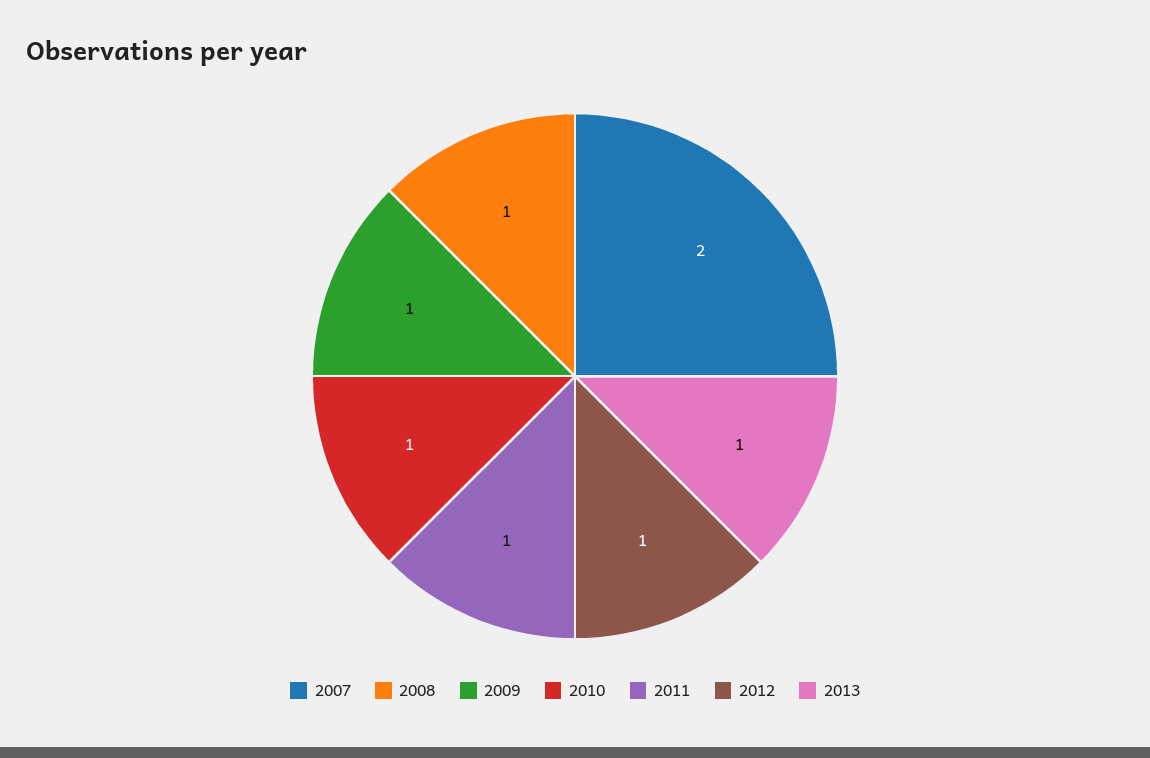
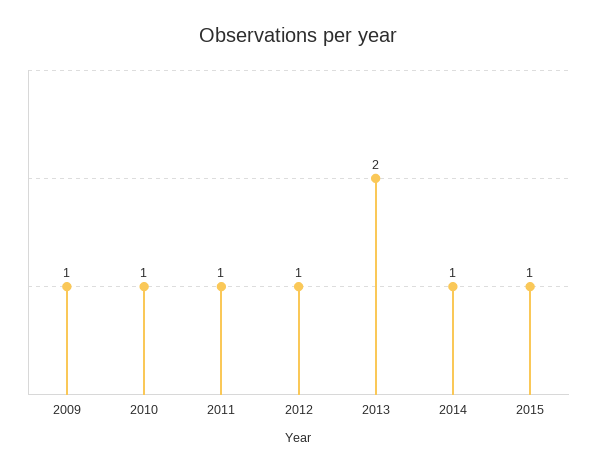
2007: 2 -> none
2008: 1 -> none
2013: 1 -> 2
2014: none -> 1
2015: none -> 1

